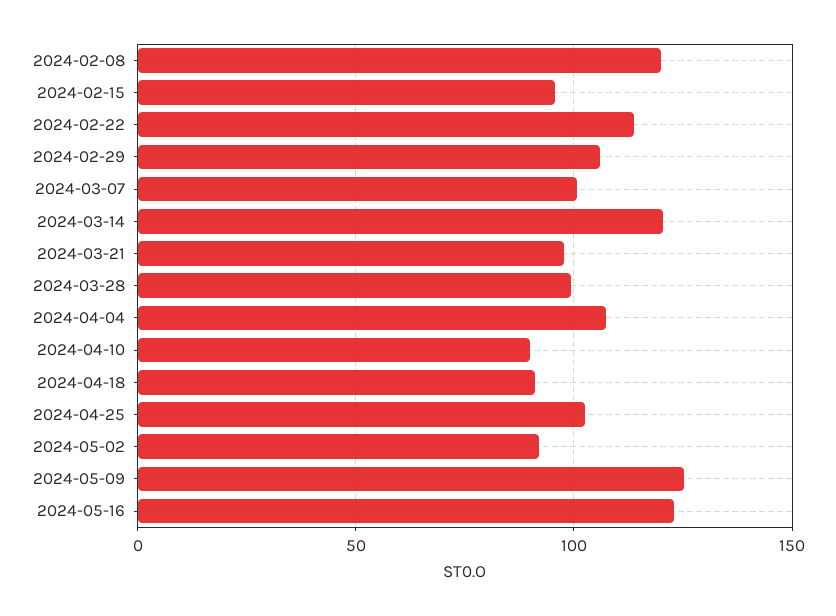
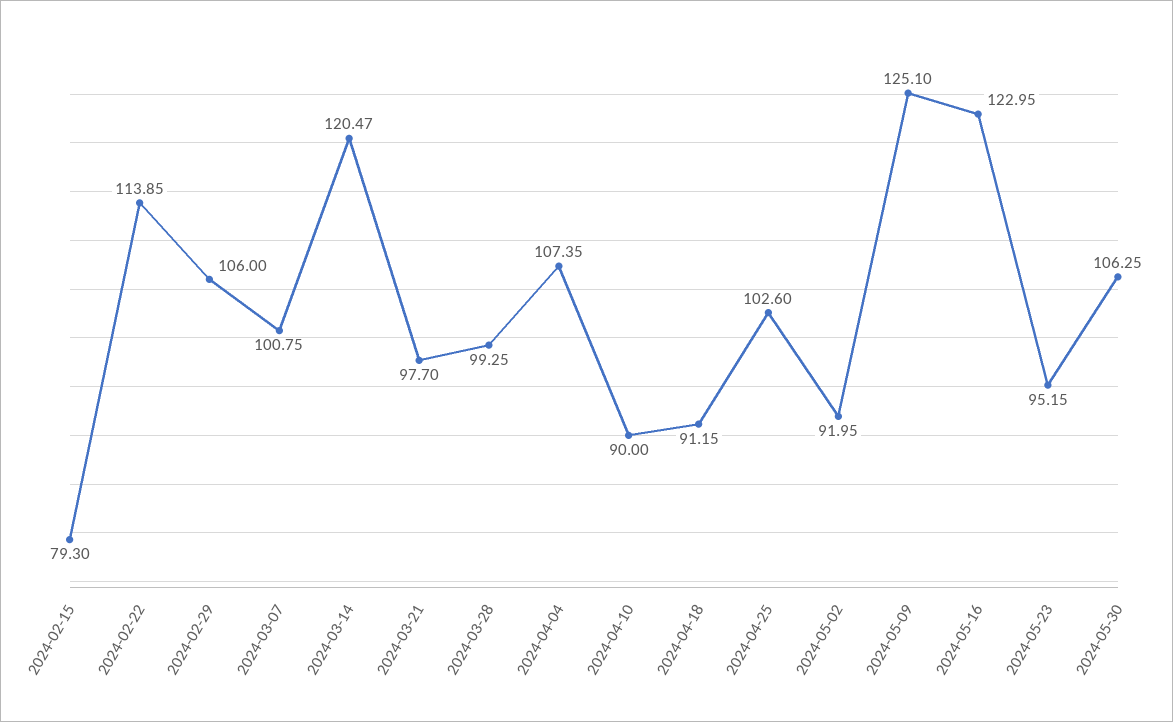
2024-02-08: 120 -> none
2024-02-15: 95 -> 79.3
2024-05-23: none -> 95.15
2024-05-30: none -> 106.25

